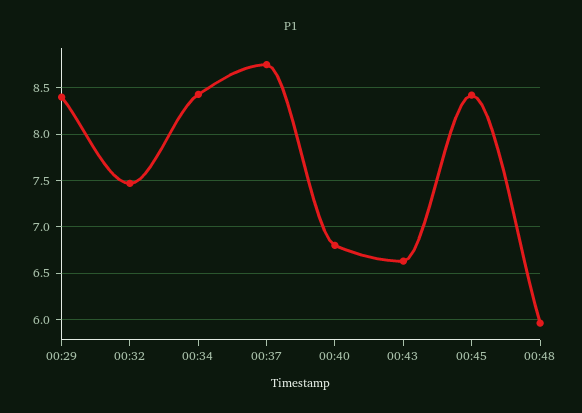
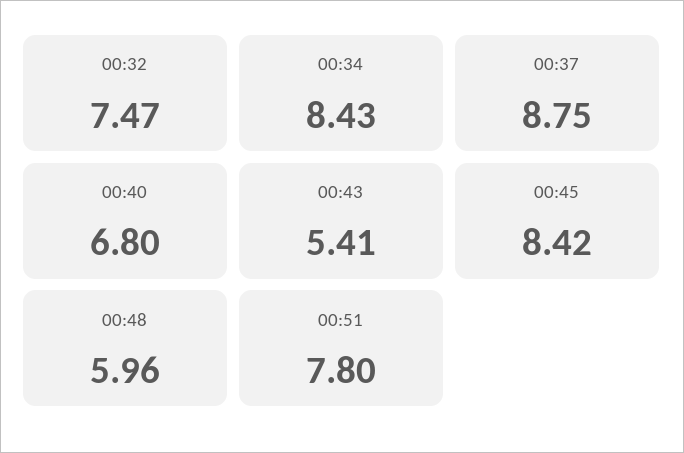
00:29: 8.4 -> none
00:43: 6.6 -> 5.41
00:51: none -> 7.8

